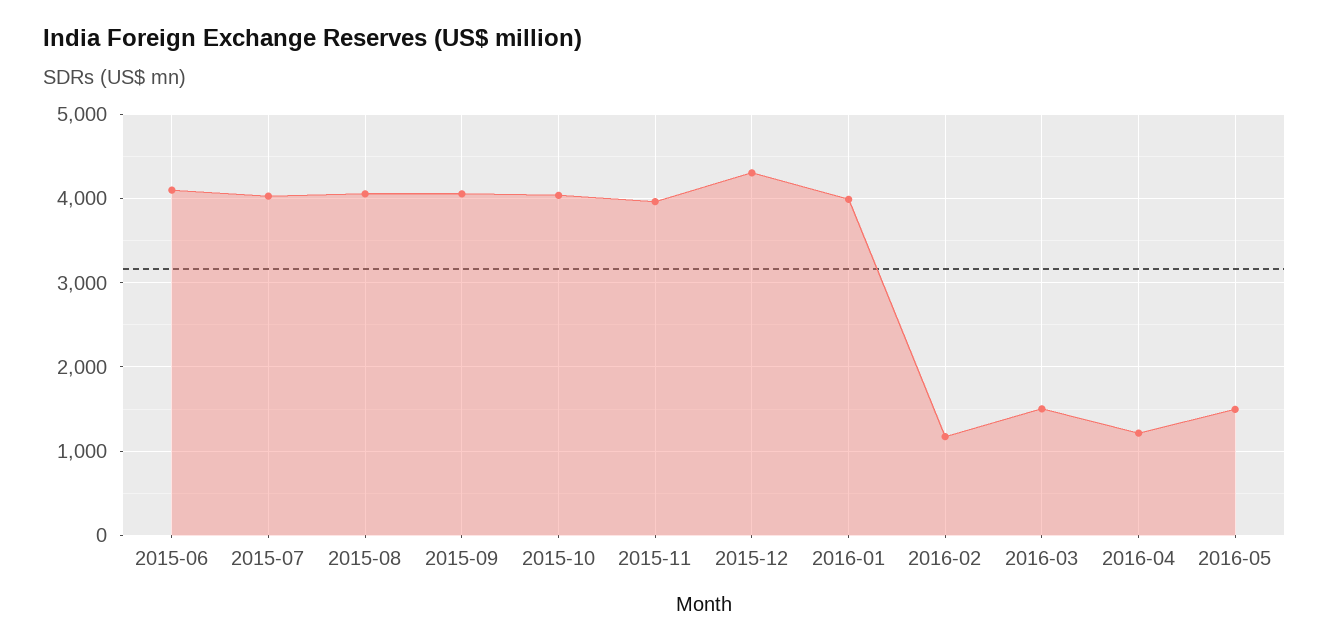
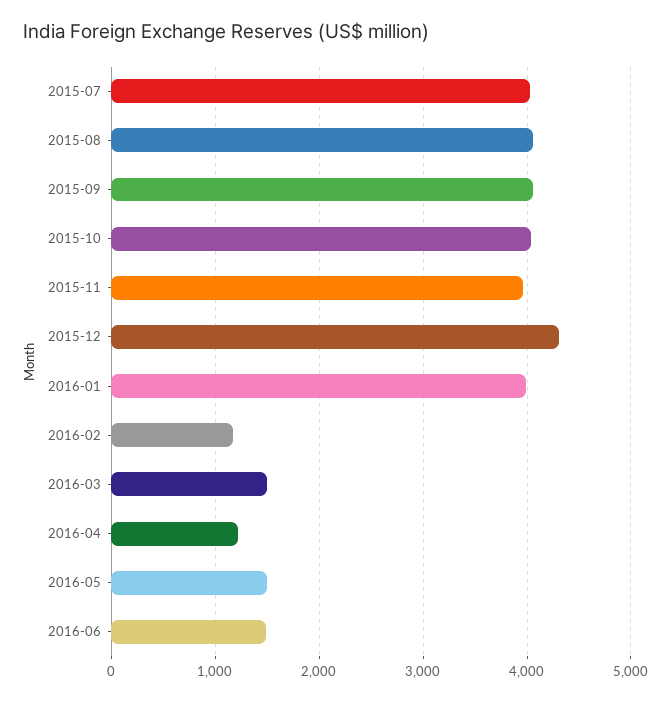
2015-06: 4100 -> none
2016-06: none -> 1500

